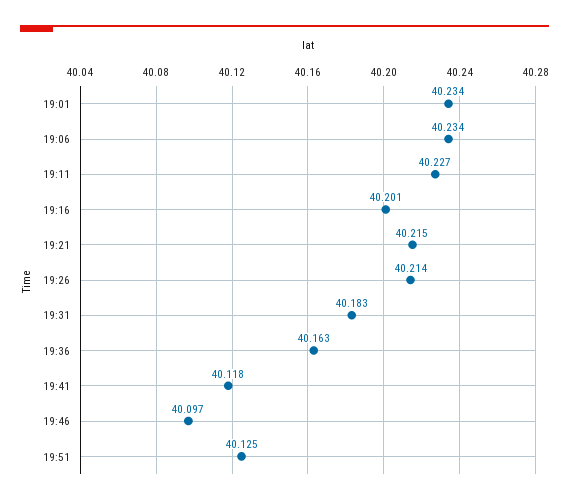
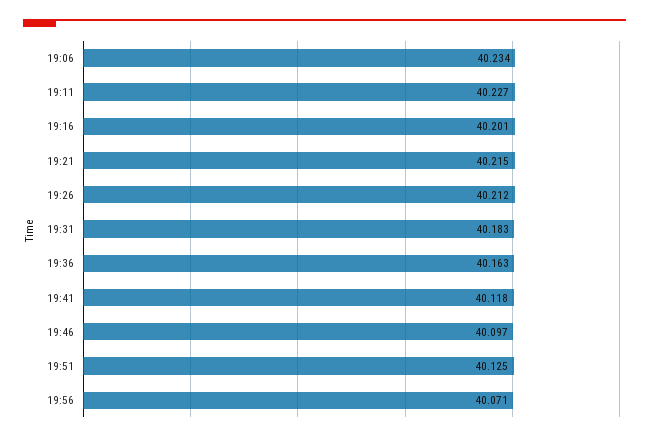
19:01: 40.234 -> none
19:26: 40.214 -> 40.212
19:56: none -> 40.071

